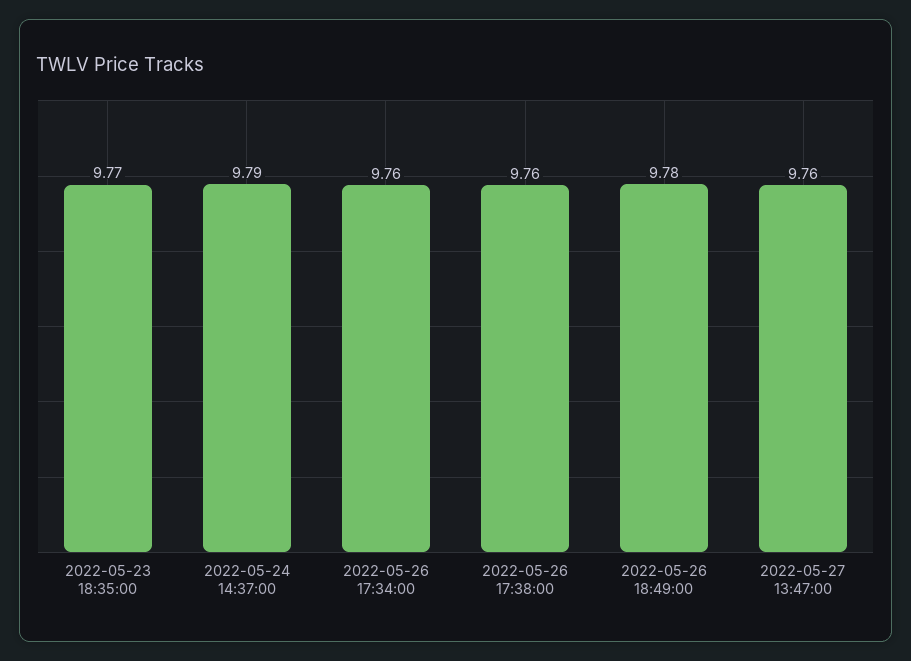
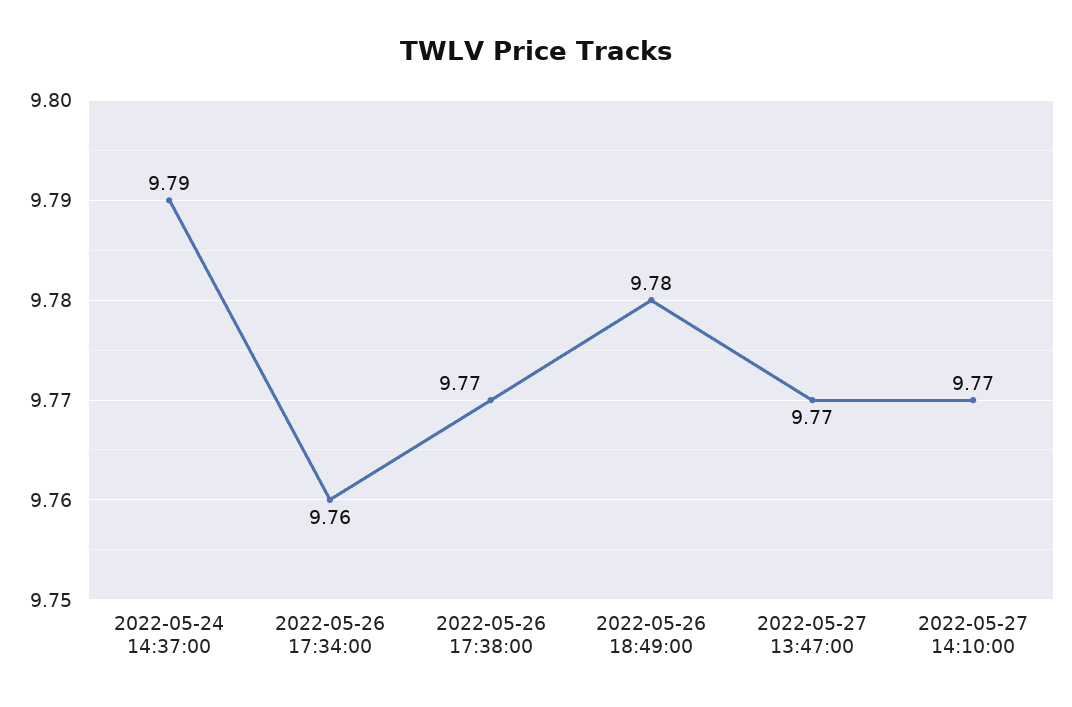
2022-05-23 18:35:00: 9.77 -> none
2022-05-26 17:38:00: 9.76 -> 9.77
2022-05-27 13:47:00: 9.76 -> 9.77
2022-05-27 14:10:00: none -> 9.77

